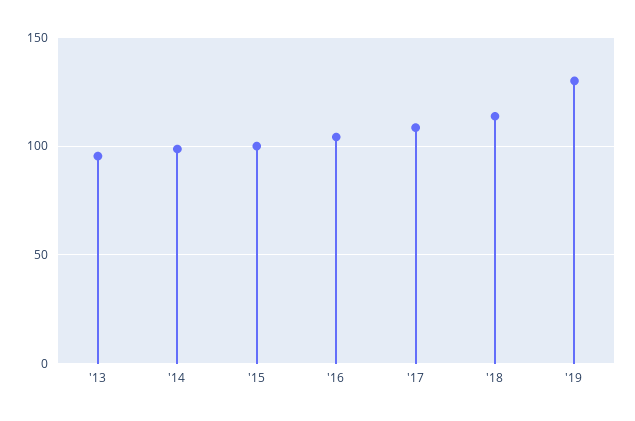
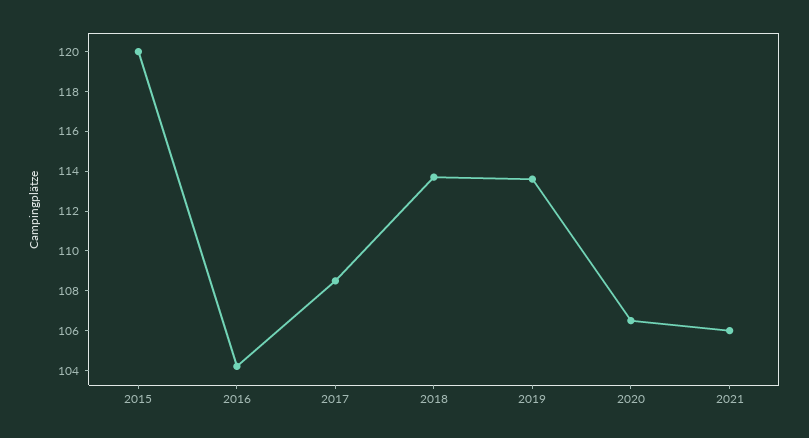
'13: 95 -> none
'14: 100 -> none
'15: 100 -> 120
'19: 130 -> 113.5
2020: none -> 106.5
2021: none -> 106

